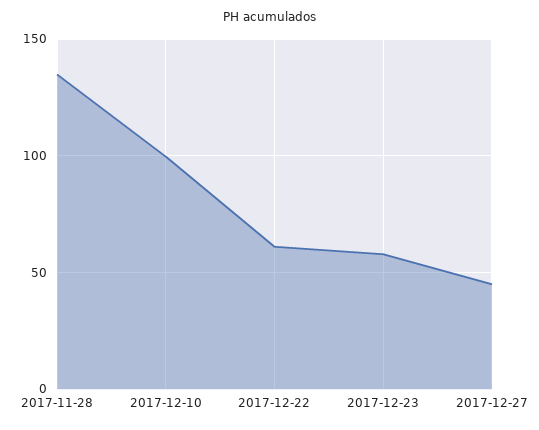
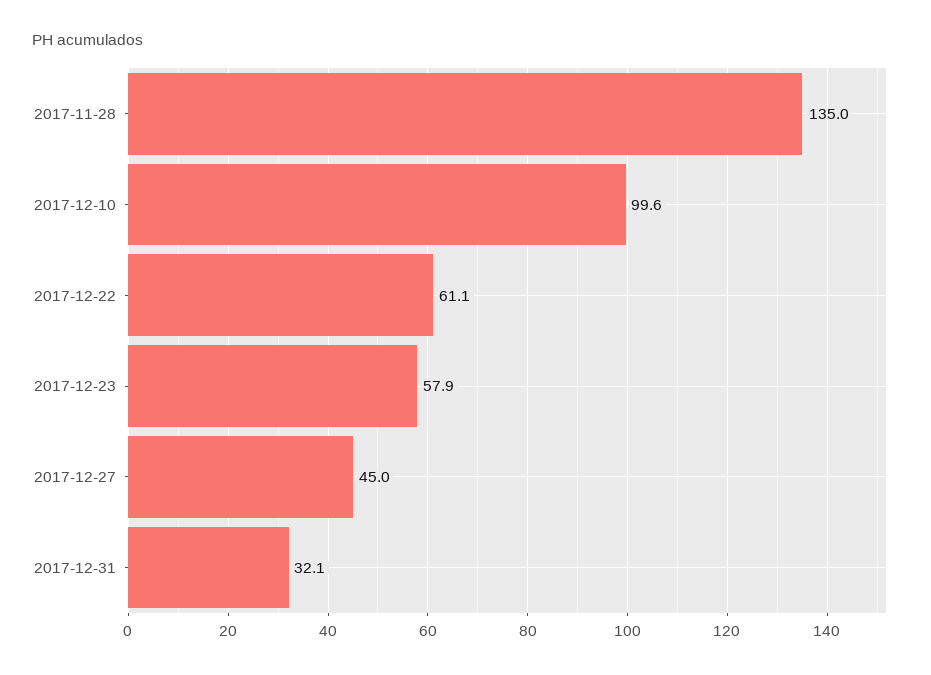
2017-12-31: none -> 32.1

